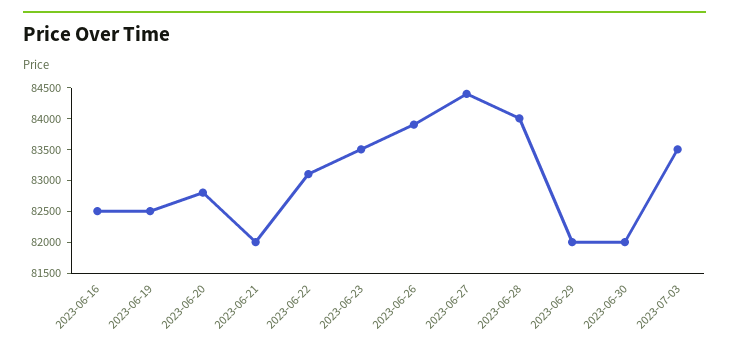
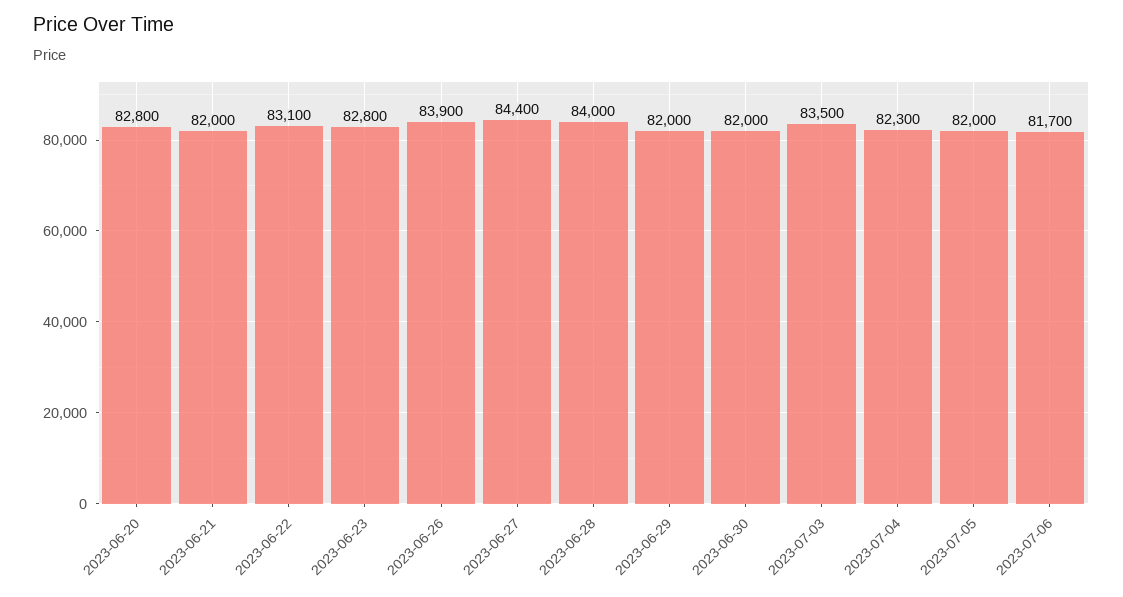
2023-06-16: 82500 -> none
2023-06-19: 82500 -> none
2023-06-23: 83500 -> 82800
2023-07-04: none -> 82300
2023-07-05: none -> 82000
2023-07-06: none -> 81700

